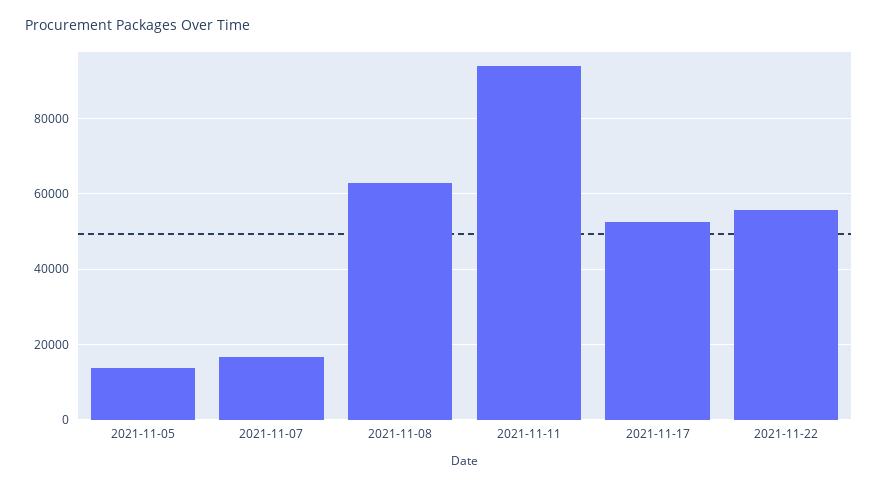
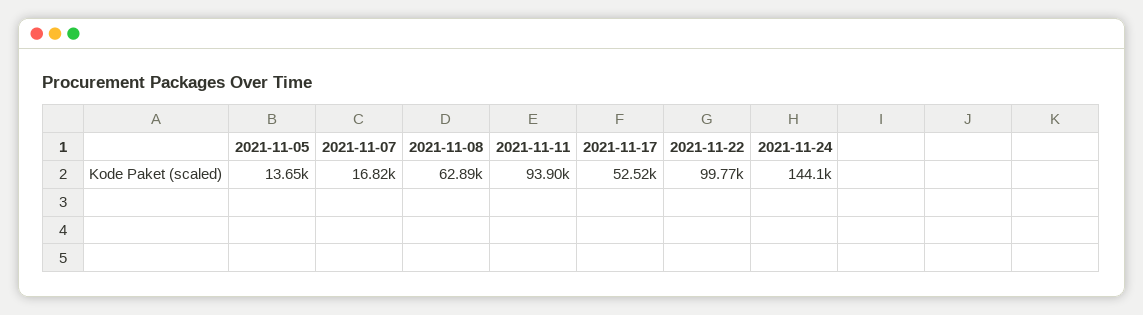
2021-11-22: 56000 -> 99770
2021-11-24: none -> 144100

